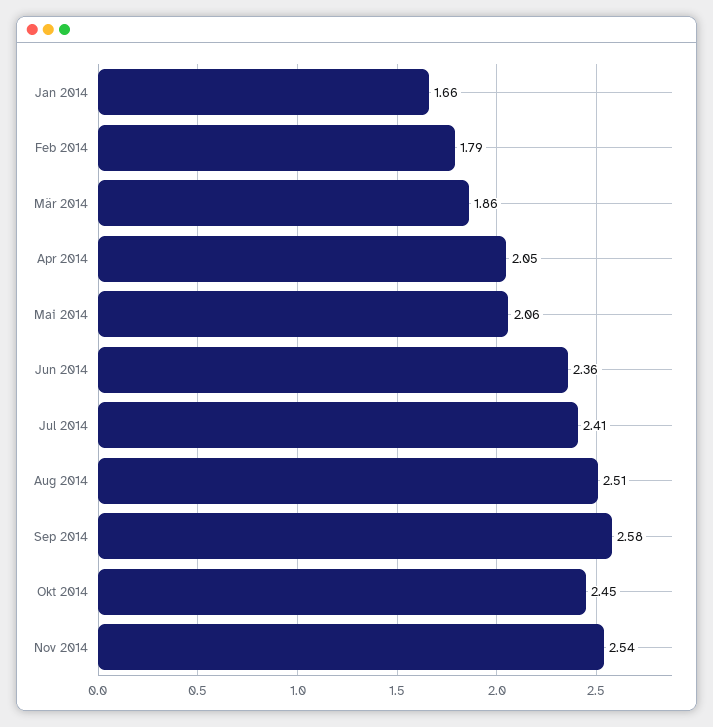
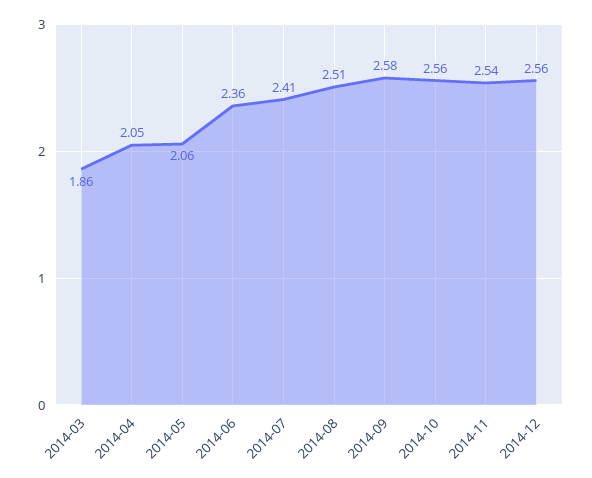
Jan 2014: 1.66 -> none
Feb 2014: 1.79 -> none
Okt 2014: 2.45 -> 2.56
2014-12: none -> 2.56

